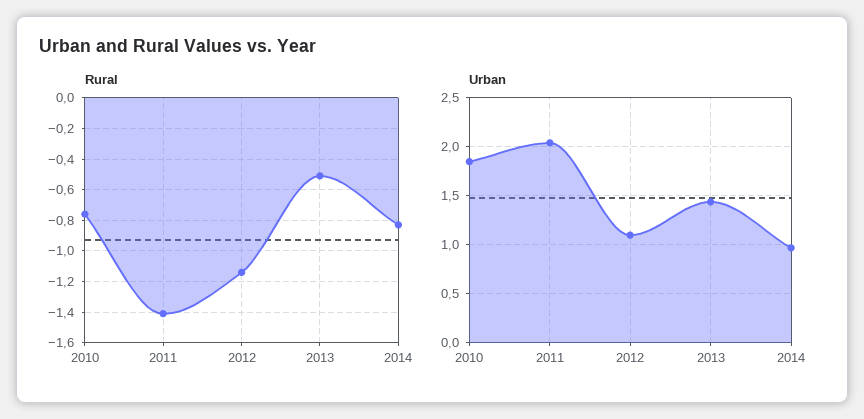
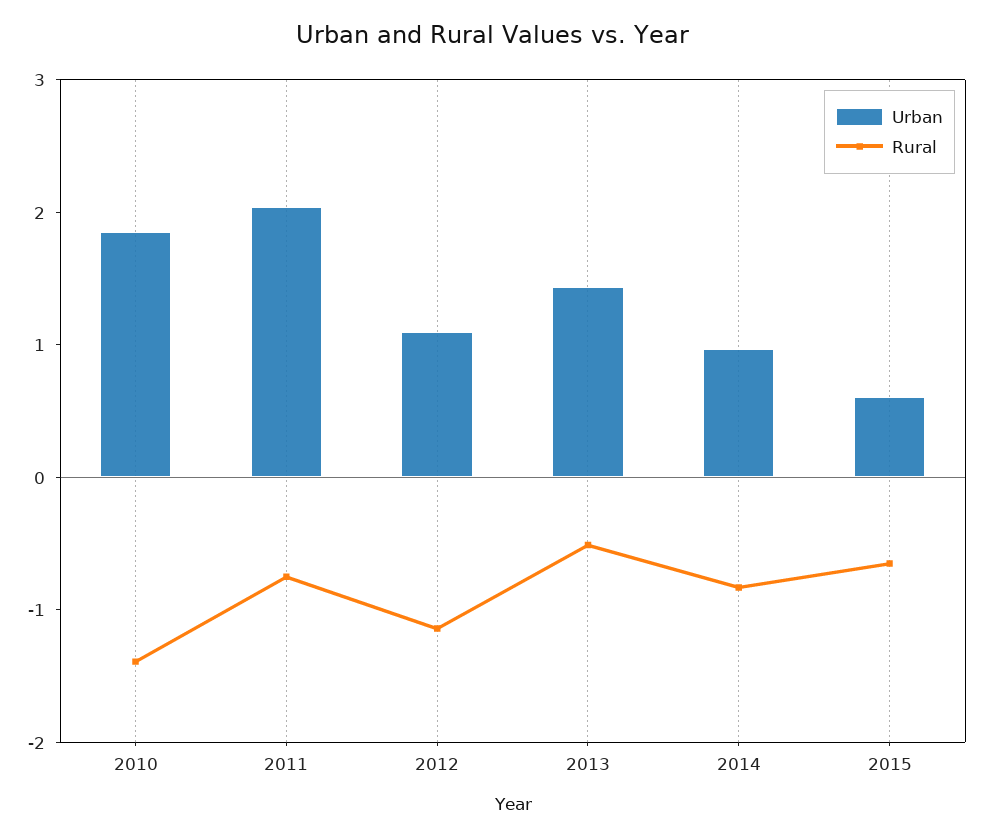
Rural, 2010: -0.75 -> -1.4
Rural, 2011: -1.4 -> -0.8
Urban, 2015: none -> 0.6
Rural, 2015: none -> -0.6

